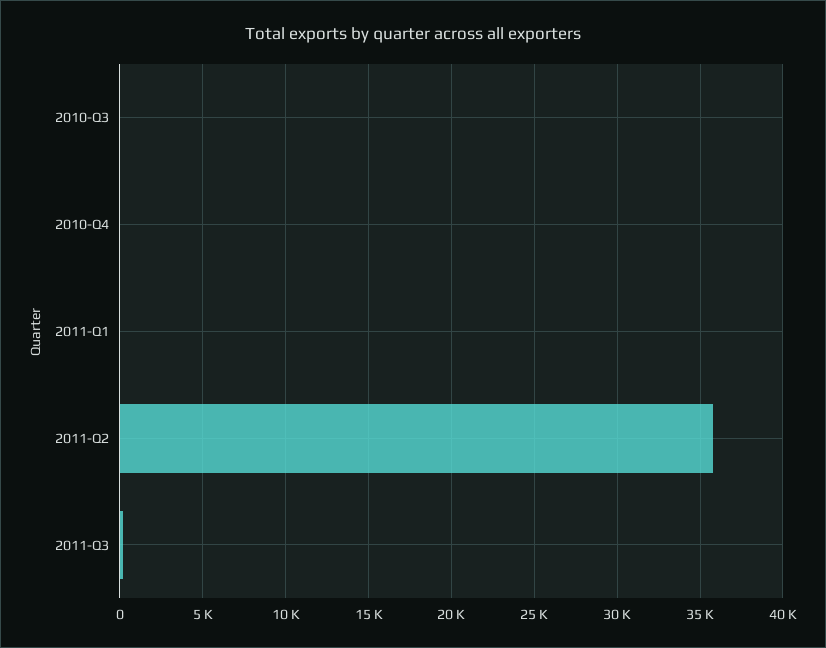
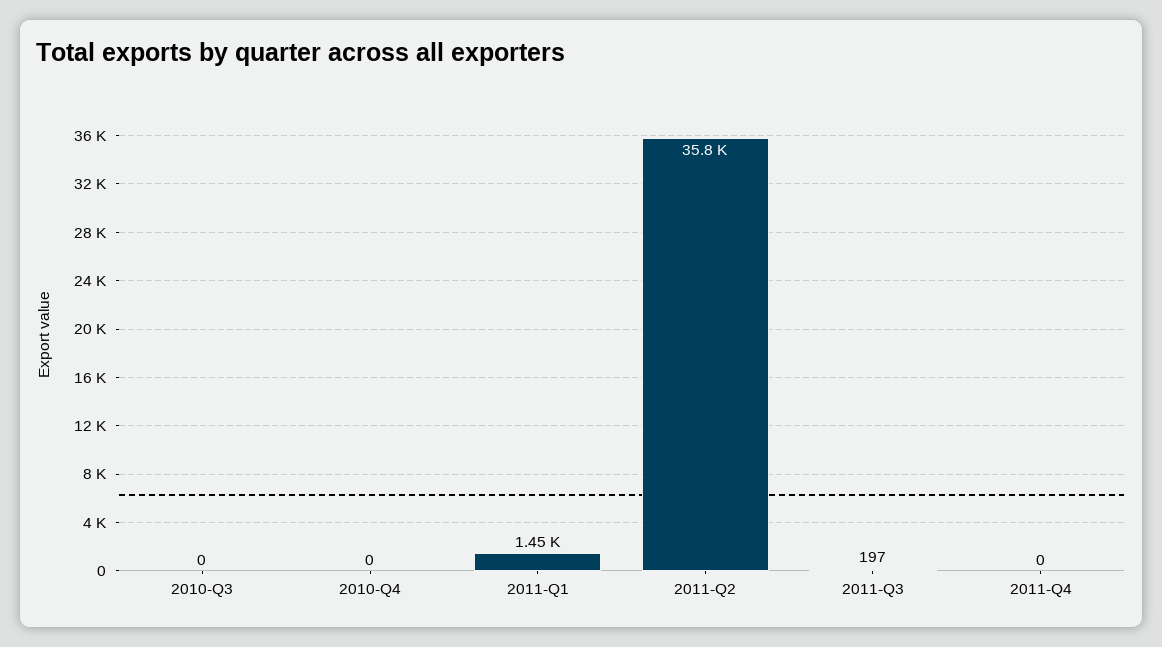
2011-Q1: 0 -> 1450
2011-Q4: none -> 0

